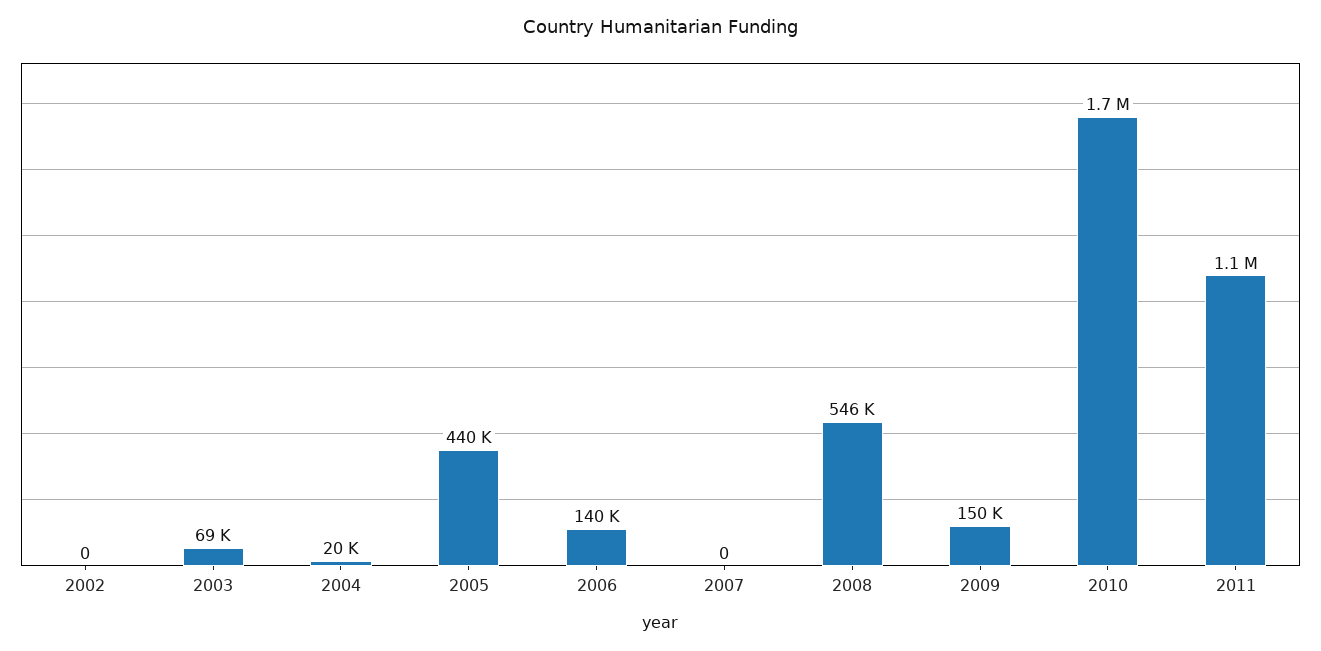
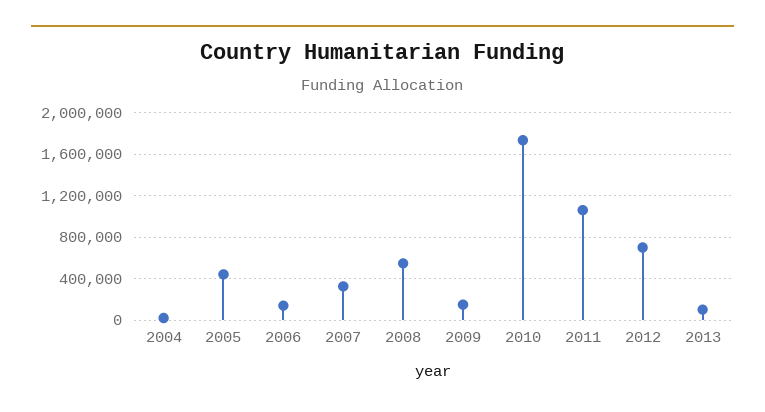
2002: 0 -> none
2003: 69000 -> none
2007: 0 -> 300000
2012: none -> 700000
2013: none -> 100000

